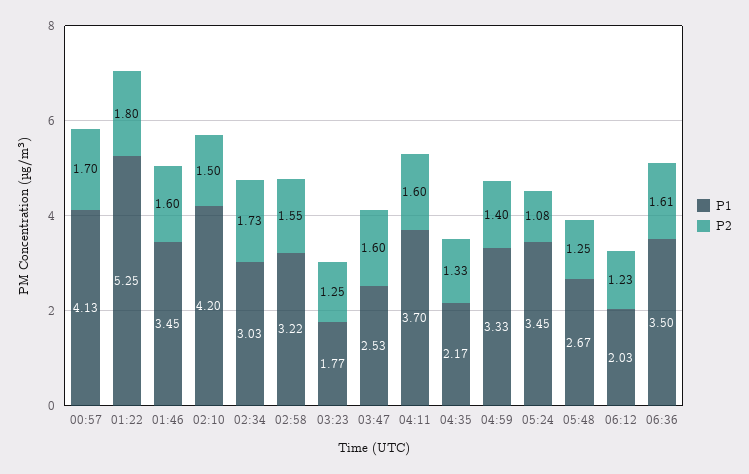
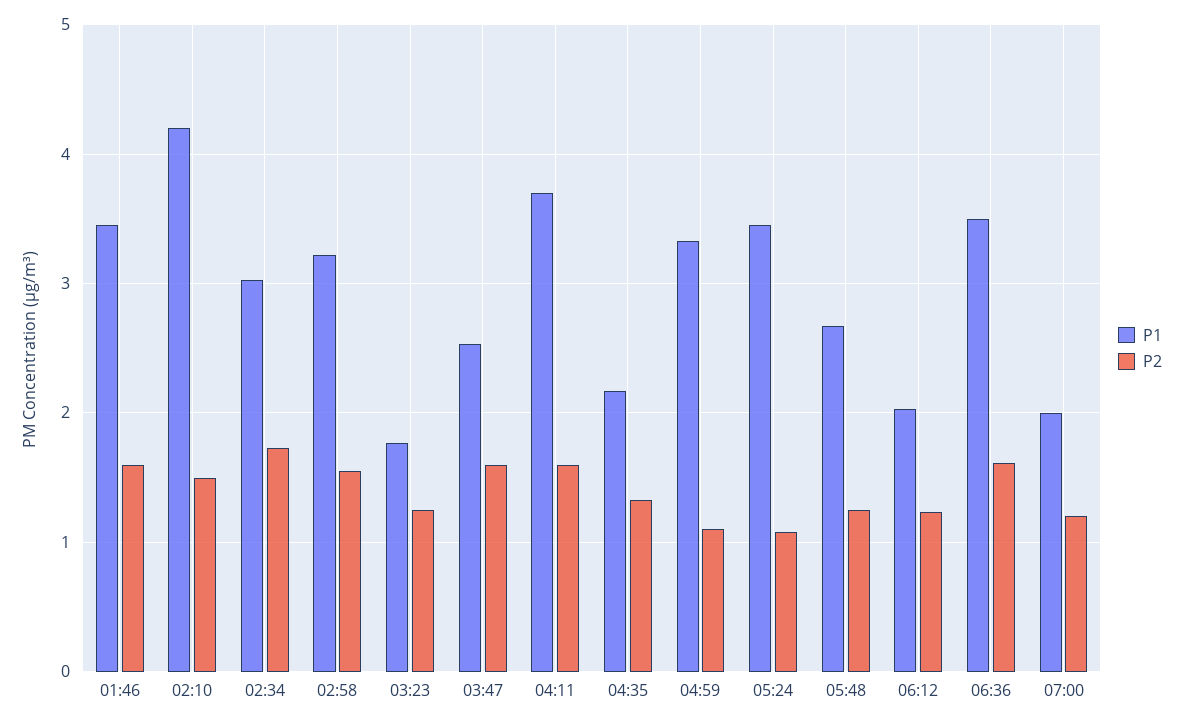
P1, 00:57: 4.13 -> none
P2, 00:57: 1.7 -> none
P1, 01:22: 5.25 -> none
P2, 01:22: 1.8 -> none
P2, 04:59: 1.4 -> 1.1
P1, 07:00: none -> 2
P2, 07:00: none -> 1.2

